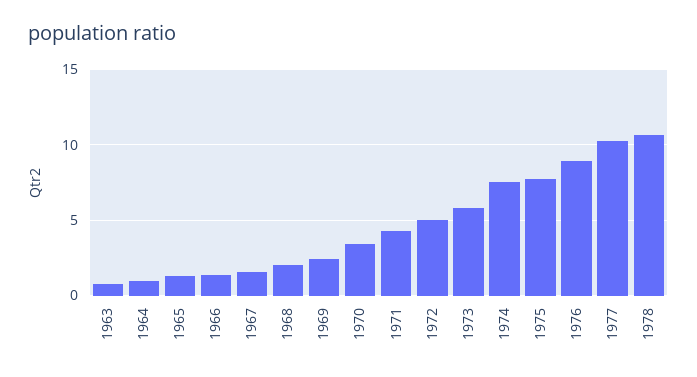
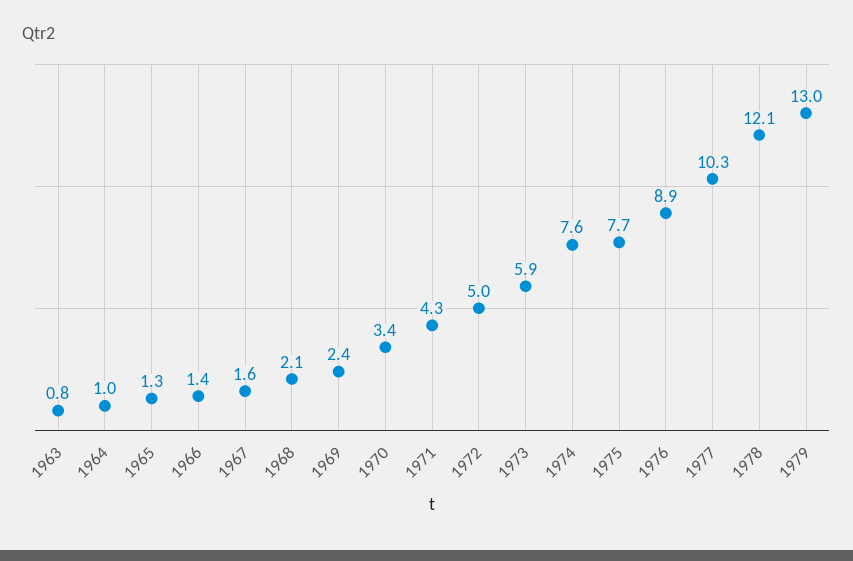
1978: 10.5 -> 12.1
1979: none -> 13

